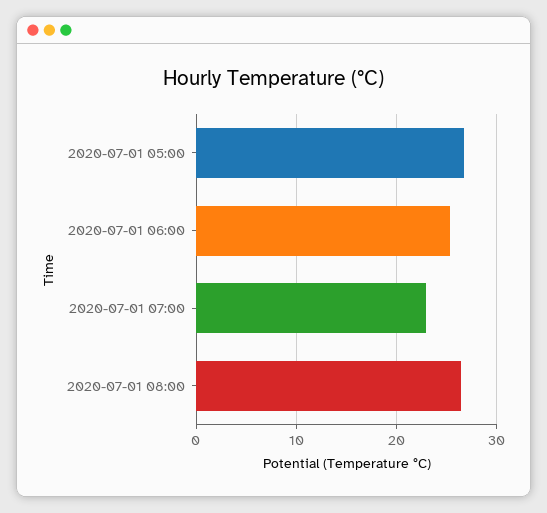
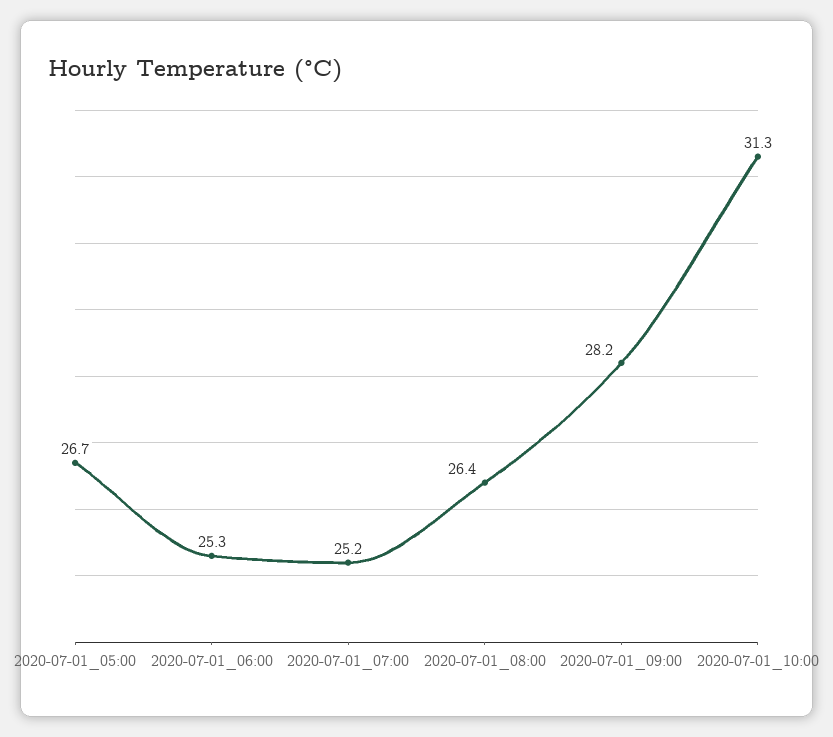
2020-07-01 07:00: 23 -> 25.2
2020-07-01_09:00: none -> 28.2
2020-07-01_10:00: none -> 31.3

